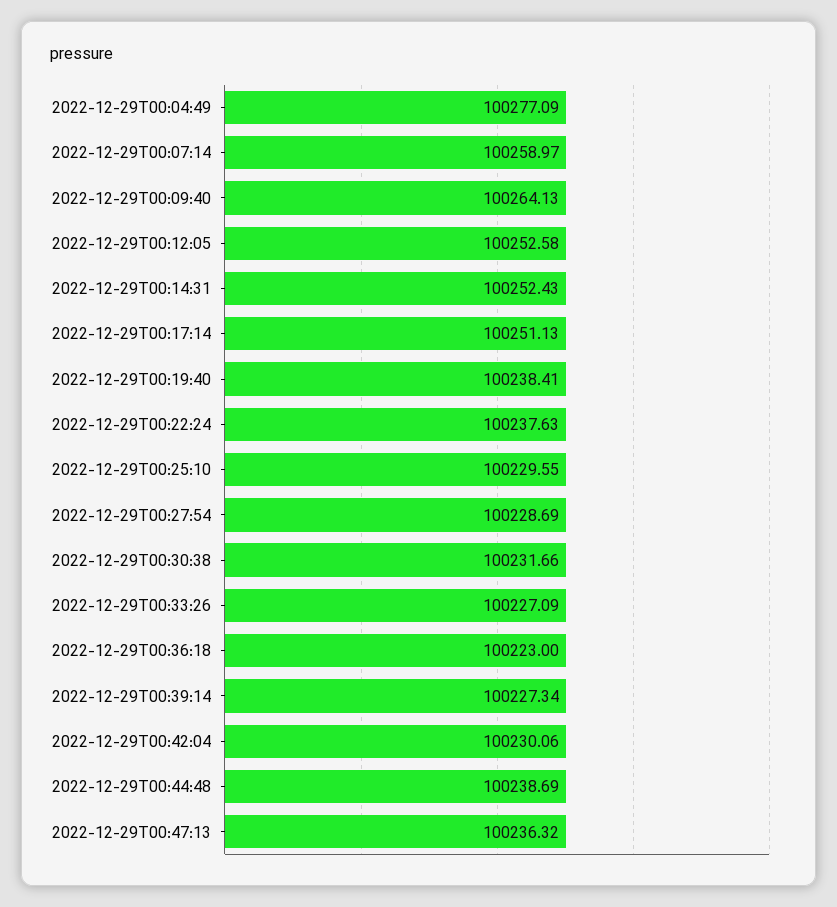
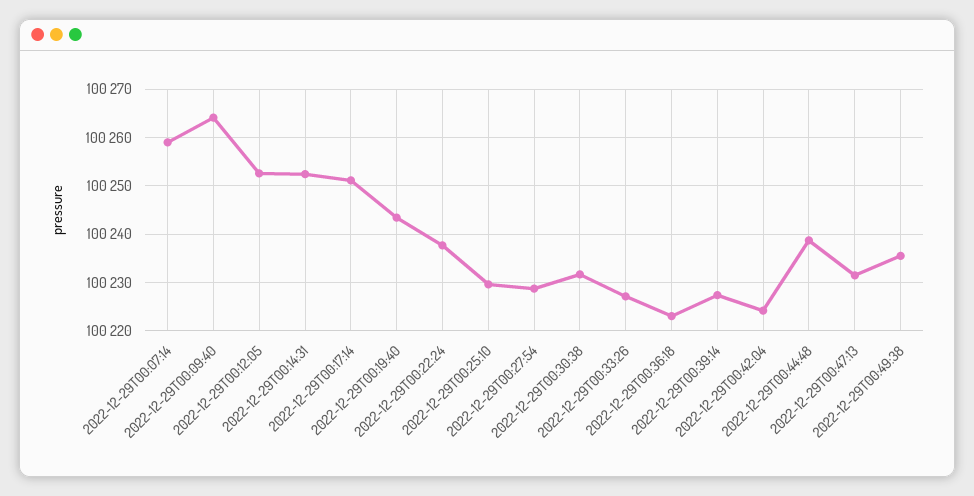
2022-12-29T00:04:49: 100277.09 -> none
2022-12-29T00:19:40: 100238.41 -> 100244
2022-12-29T00:42:04: 100230.06 -> 100224
2022-12-29T00:47:13: 100236.32 -> 100232
2022-12-29T00:49:38: none -> 100236

